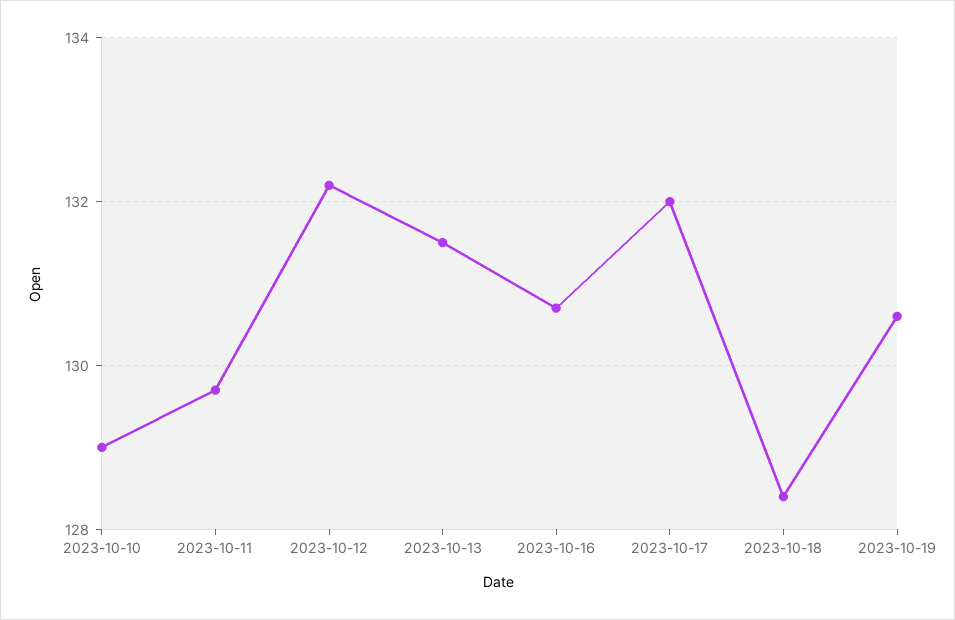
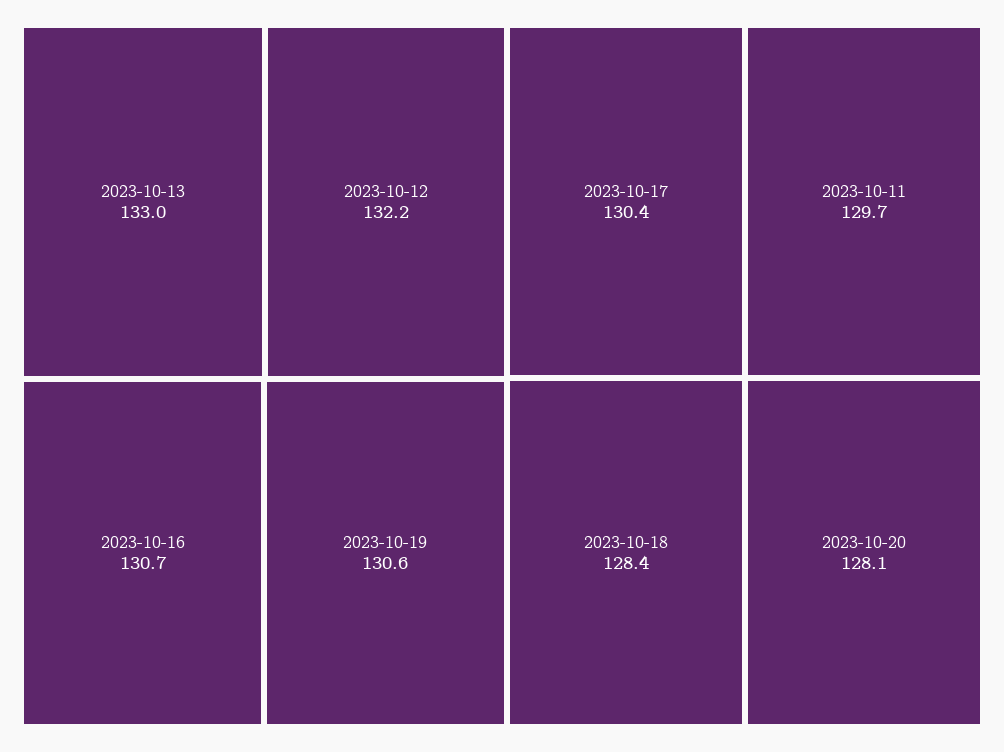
2023-10-10: 129 -> none
2023-10-13: 131.5 -> 133
2023-10-17: 132 -> 130.4
2023-10-20: none -> 128.1

